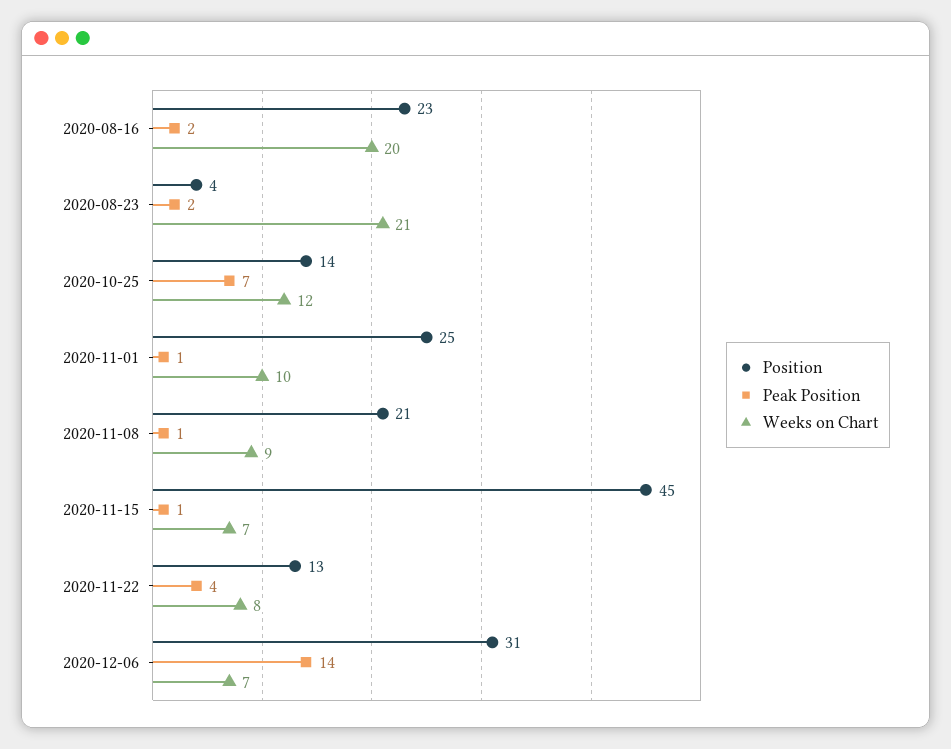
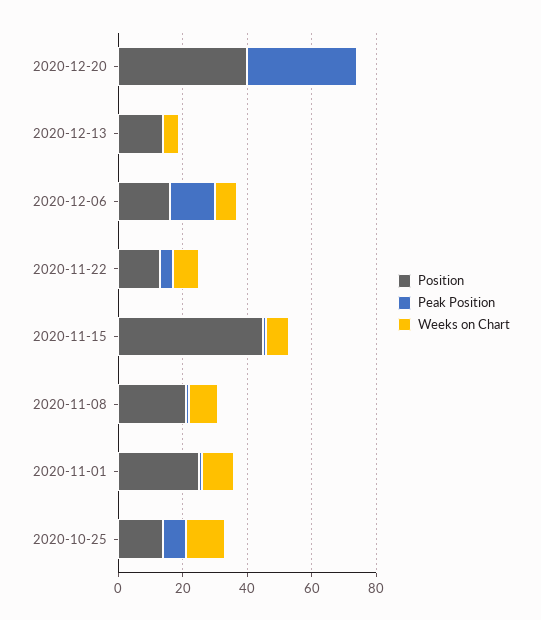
Position, 2020-08-16: 23 -> none
Peak Position, 2020-08-16: 2 -> none
Weeks on Chart, 2020-08-16: 20 -> none
Position, 2020-08-23: 4 -> none
Peak Position, 2020-08-23: 2 -> none
Weeks on Chart, 2020-08-23: 21 -> none
Position, 2020-12-06: 31 -> 15
Position, 2020-12-20: none -> 40
Peak Position, 2020-12-20: none -> 35
Weeks on Chart, 2020-12-20: none -> 0
Position, 2020-12-13: none -> 15
Peak Position, 2020-12-13: none -> 0
Weeks on Chart, 2020-12-13: none -> 5

